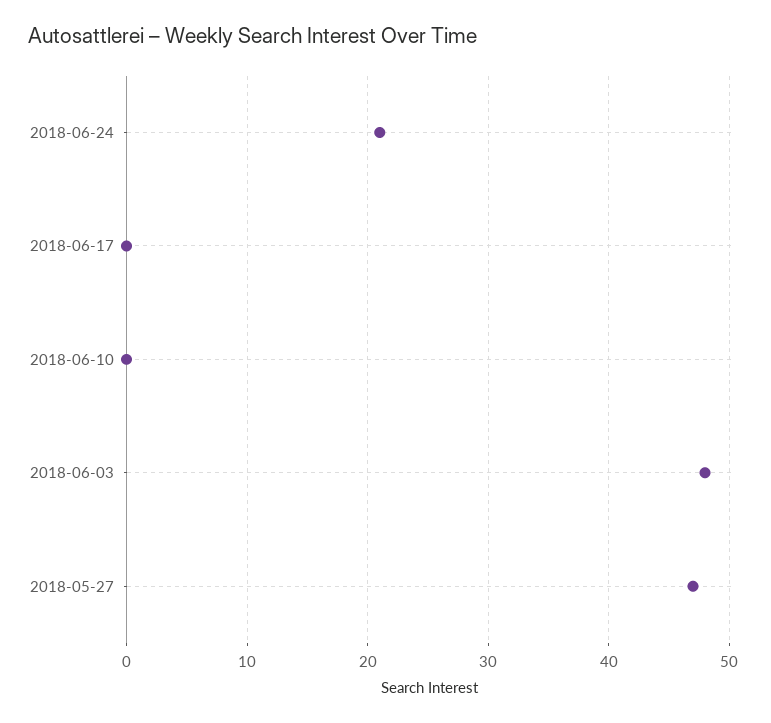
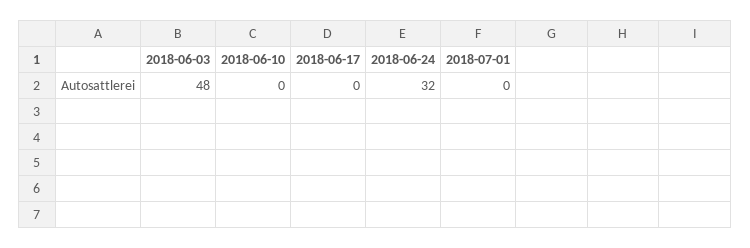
2018-06-24: 21 -> 32
2018-05-27: 47 -> none
2018-07-01: none -> 0

